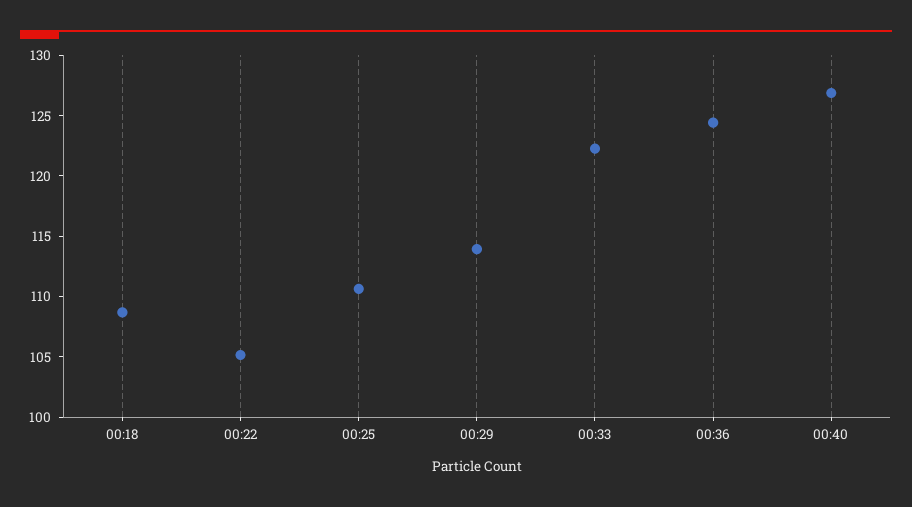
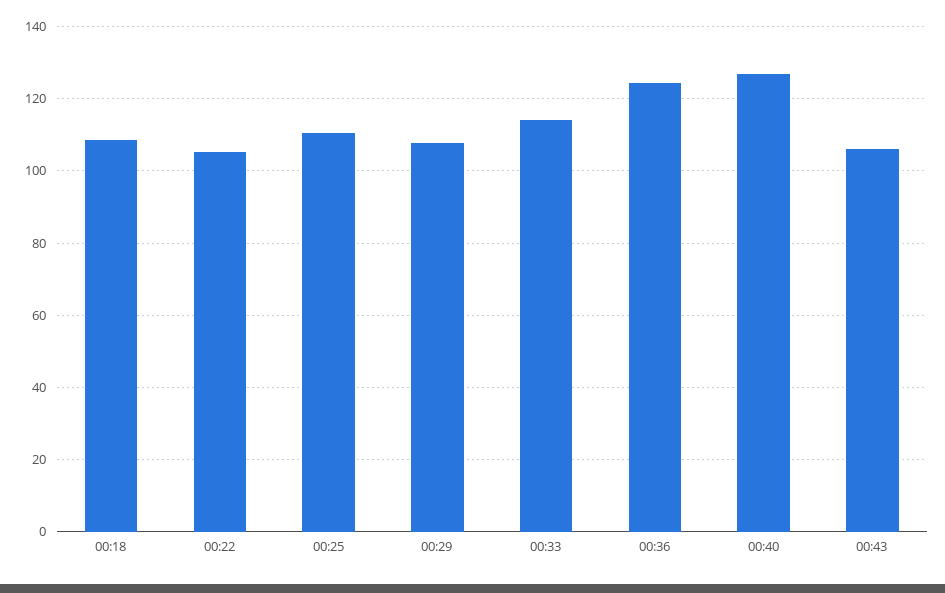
00:29: 114 -> 108
00:33: 122 -> 114
00:43: none -> 106

